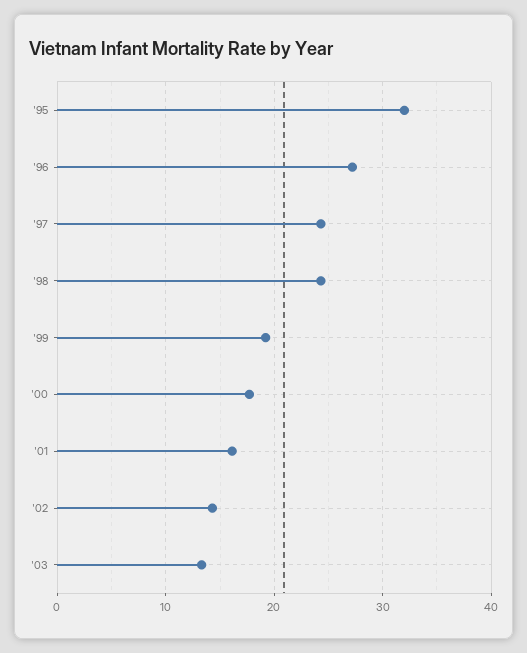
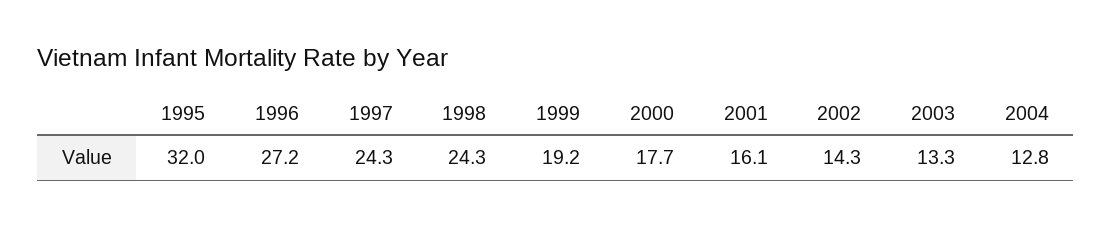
2004: none -> 12.8

